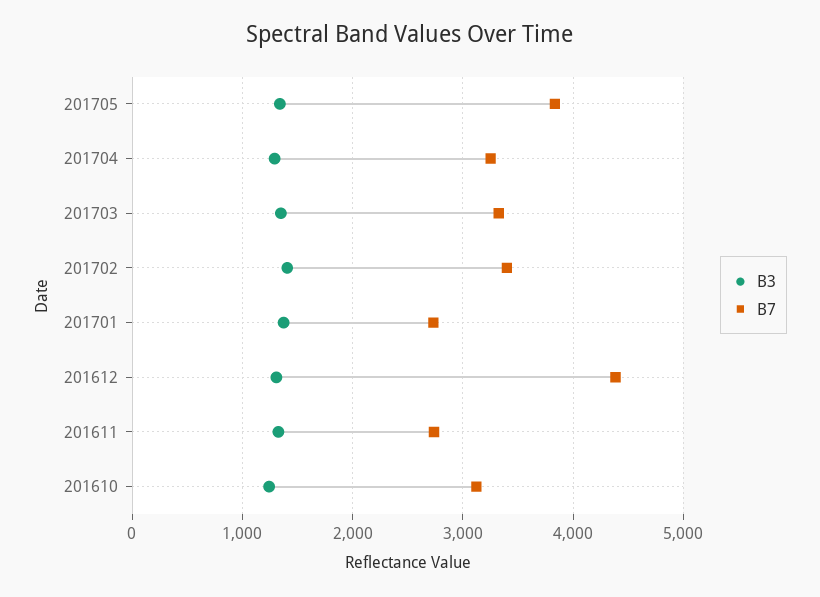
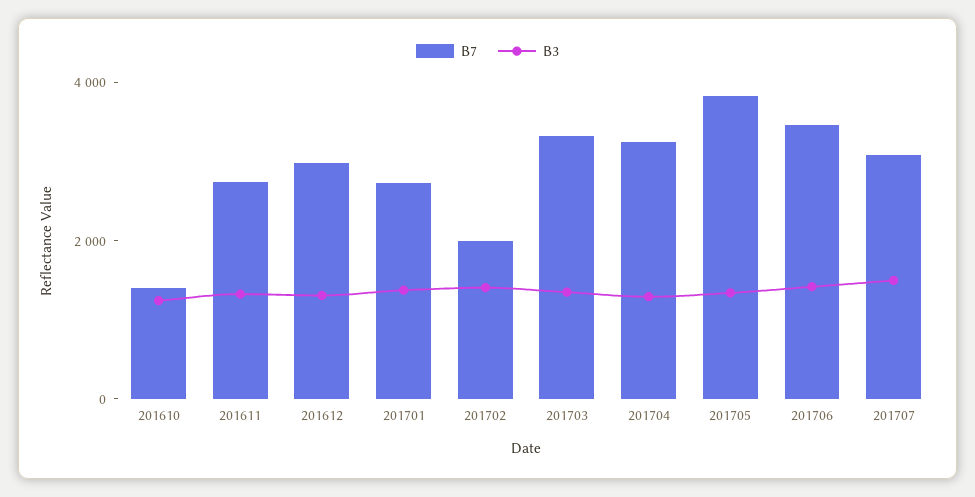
B7, 201702: 3400 -> 2000
B7, 201612: 4400 -> 3000
B7, 201610: 3100 -> 1500
B7, 201706: none -> 3500
B3, 201706: none -> 1500
B7, 201707: none -> 3000
B3, 201707: none -> 1500

